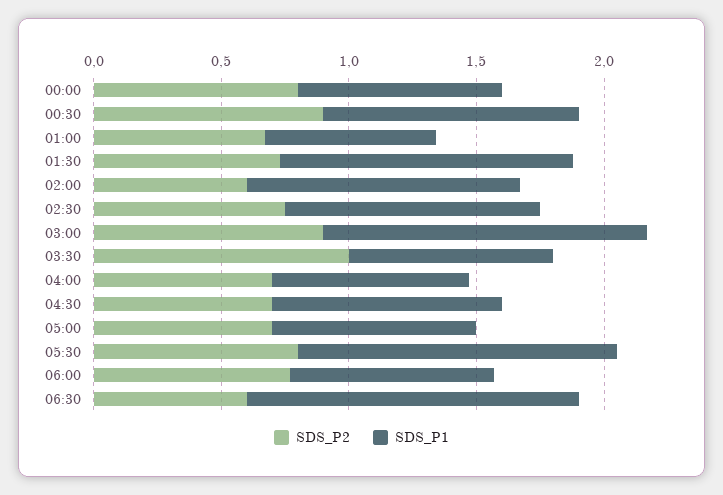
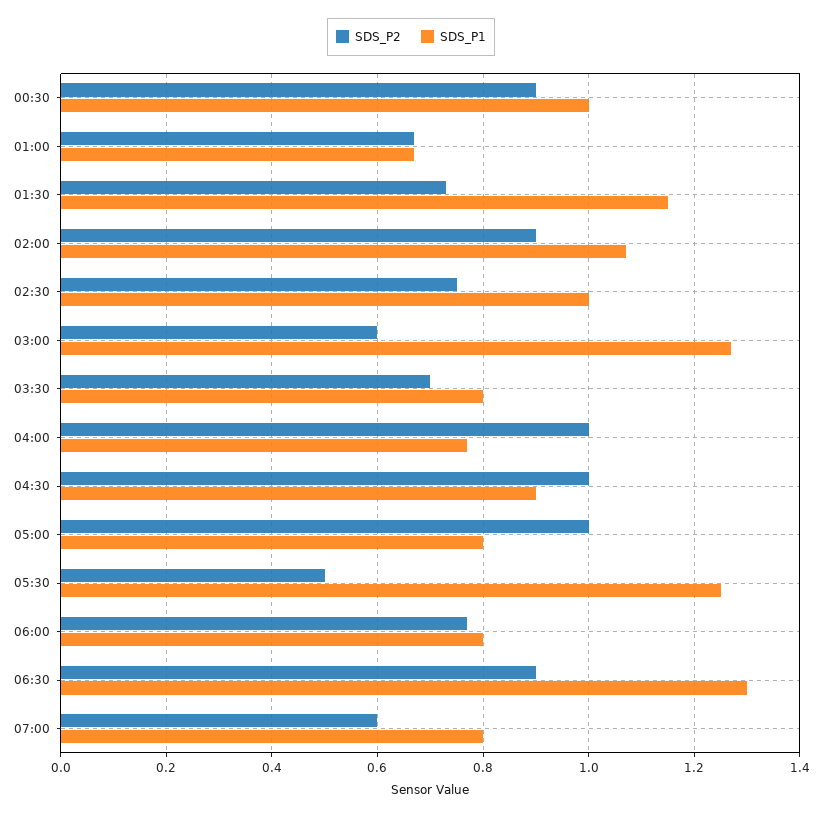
SDS_P2, 00:00: 0.8 -> none
SDS_P1, 00:00: 0.8 -> none
SDS_P2, 02:00: 0.6 -> 0.9
SDS_P2, 03:00: 0.9 -> 0.6
SDS_P2, 03:30: 1 -> 0.7
SDS_P2, 04:00: 0.7 -> 1
SDS_P2, 04:30: 0.7 -> 1
SDS_P2, 05:00: 0.7 -> 1
SDS_P2, 05:30: 0.8 -> 0.5
SDS_P2, 06:30: 0.6 -> 0.9
SDS_P2, 07:00: none -> 0.6
SDS_P1, 07:00: none -> 0.8

